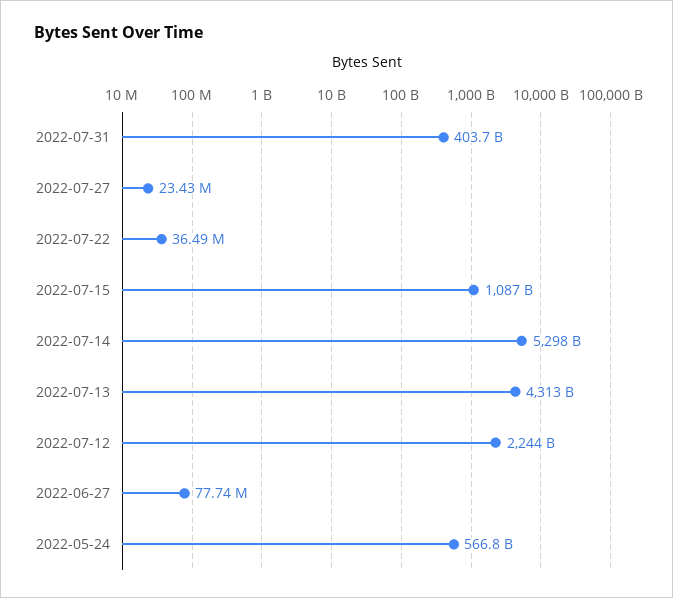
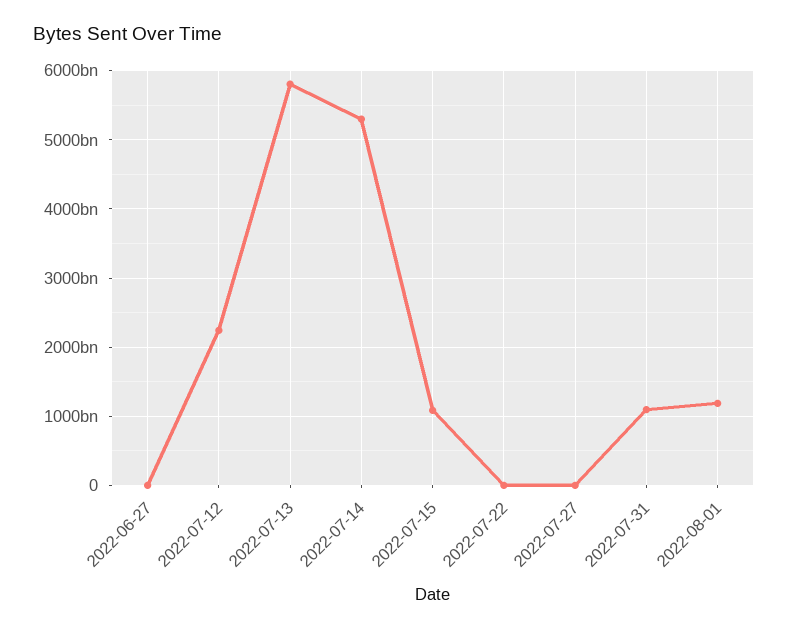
2022-07-31: 403700000000 -> 1100000000000
2022-07-13: 4313000000000 -> 5800000000000
2022-05-24: 566800000000 -> none
2022-08-01: none -> 1200000000000

